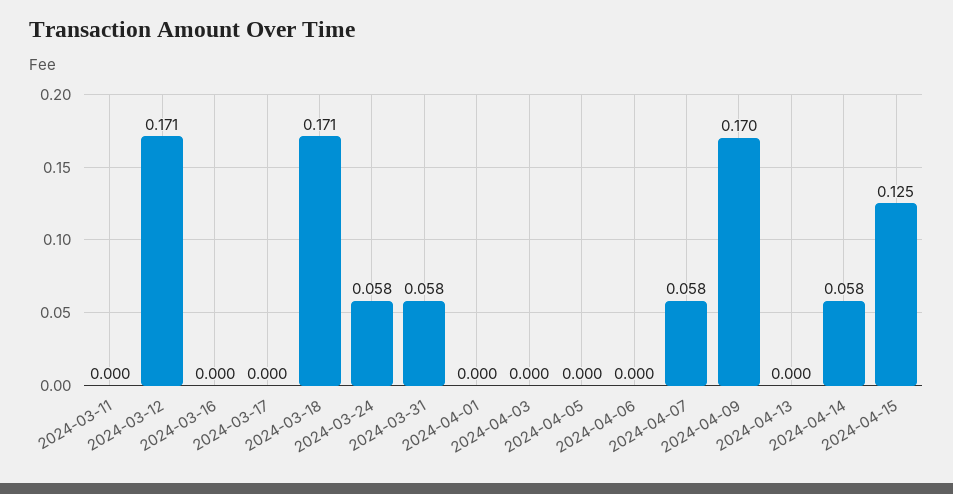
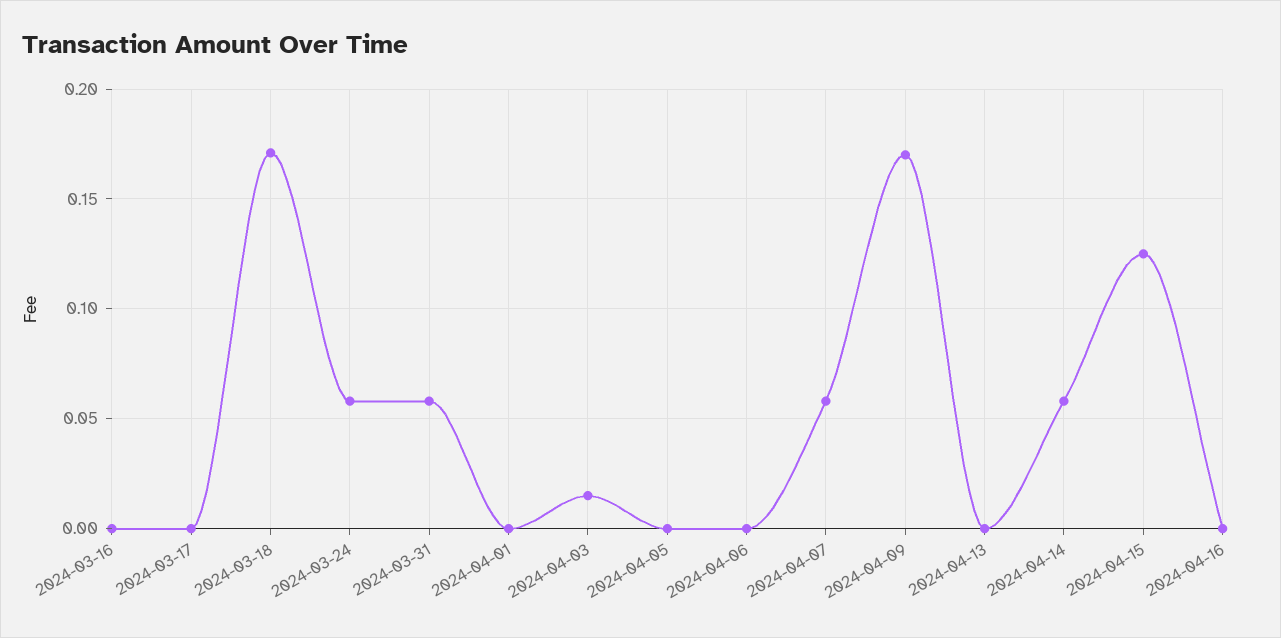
2024-03-11: 0 -> none
2024-03-12: 0.171 -> none
2024-04-03: 0 -> 0.015
2024-04-16: none -> 0

